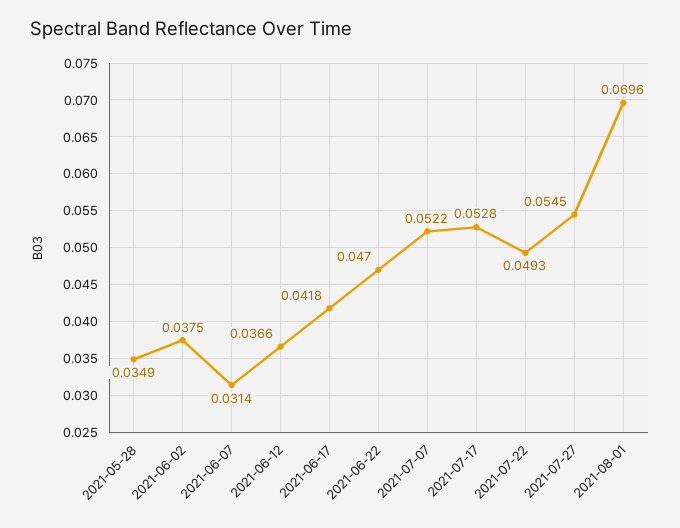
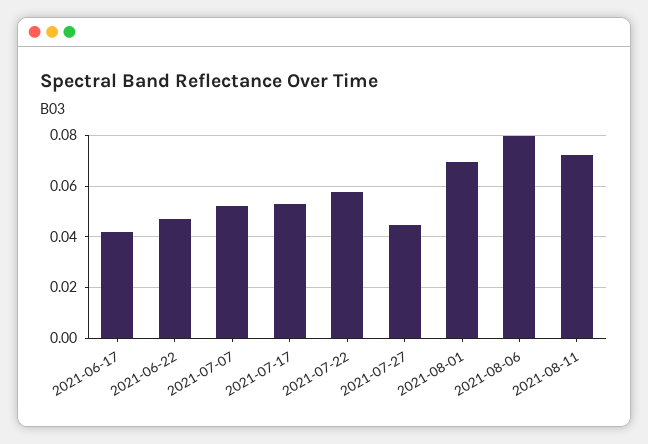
2021-05-28: 0.0349 -> none
2021-06-02: 0.0375 -> none
2021-06-07: 0.0314 -> none
2021-06-12: 0.0366 -> none
2021-07-22: 0.0493 -> 0.0575
2021-07-27: 0.0545 -> 0.045
2021-08-06: none -> 0.08
2021-08-11: none -> 0.0725

